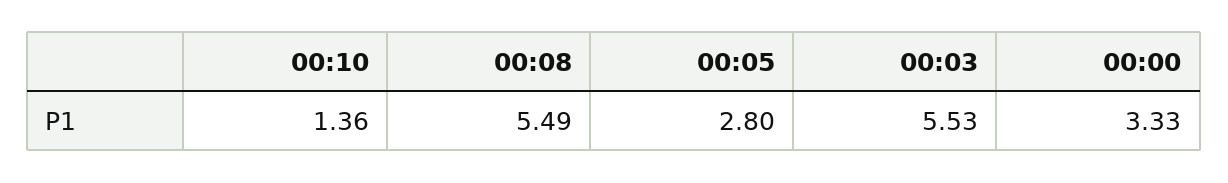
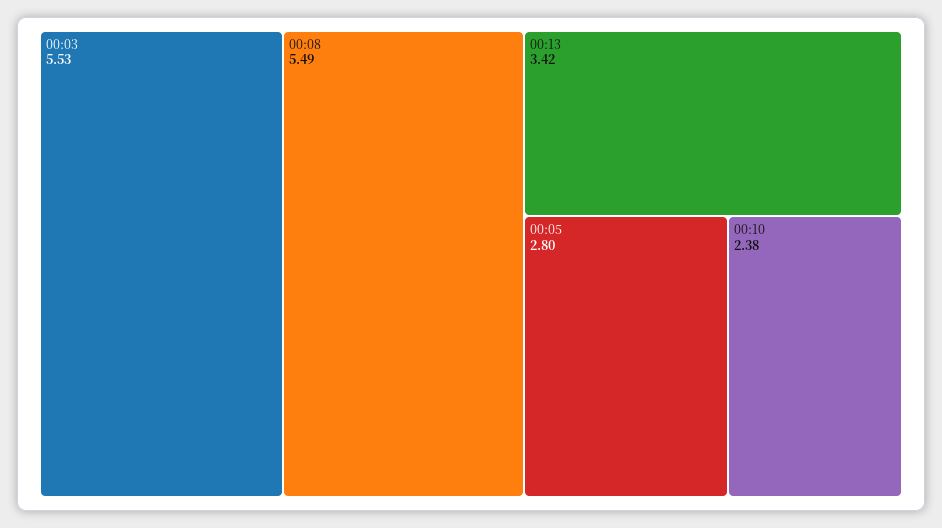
00:10: 1.36 -> 2.38
00:00: 3.33 -> none
00:13: none -> 3.42

